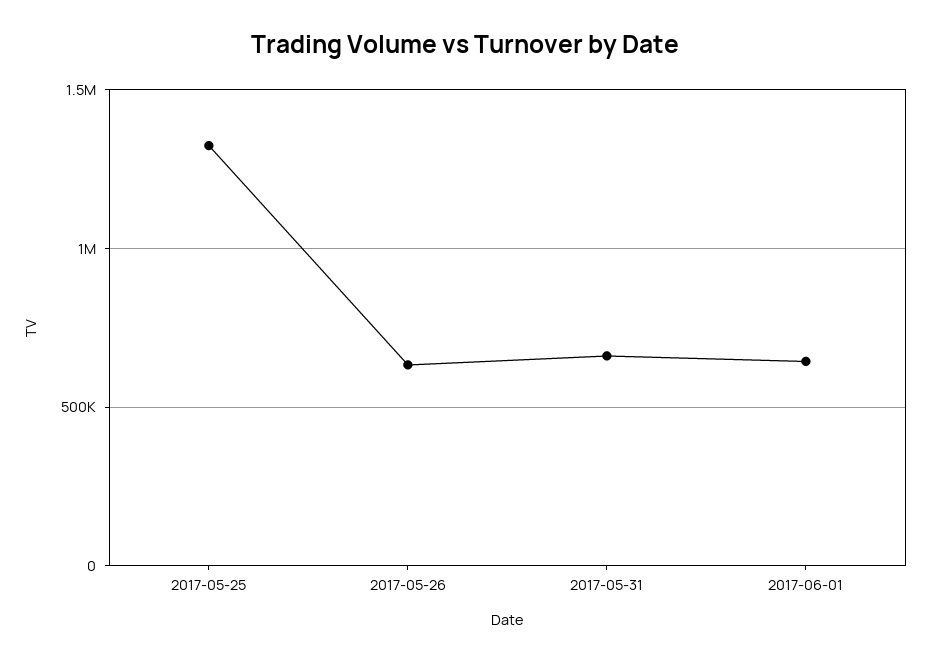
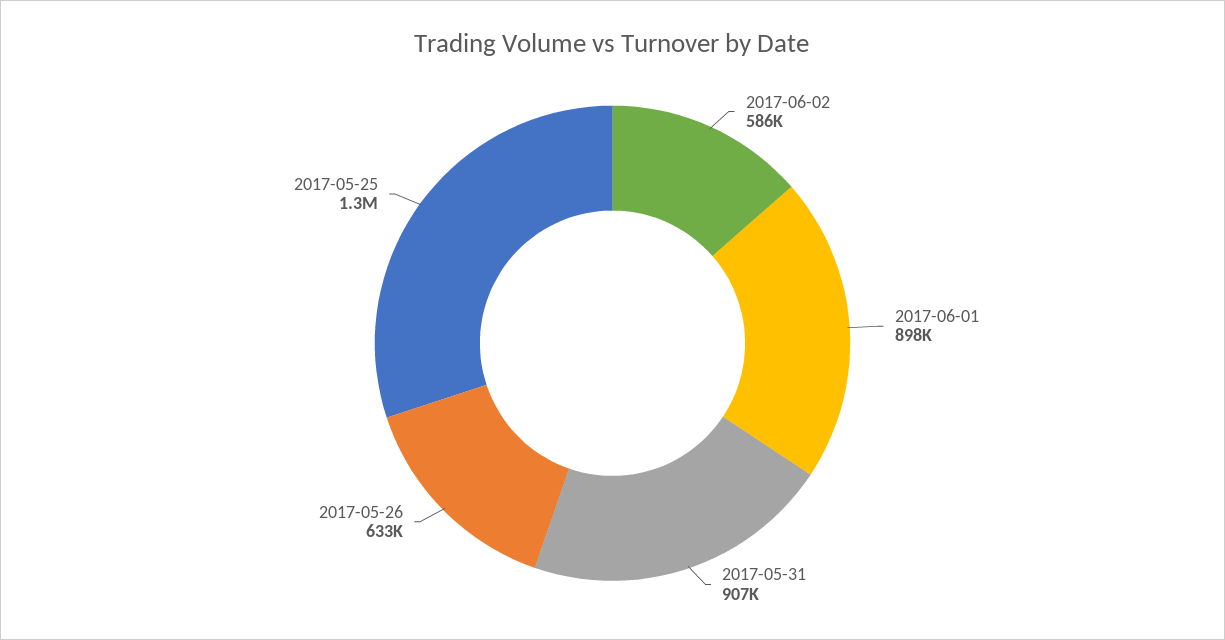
2017-05-31: 650000 -> 907000
2017-06-01: 650000 -> 898000
2017-06-02: none -> 586000

